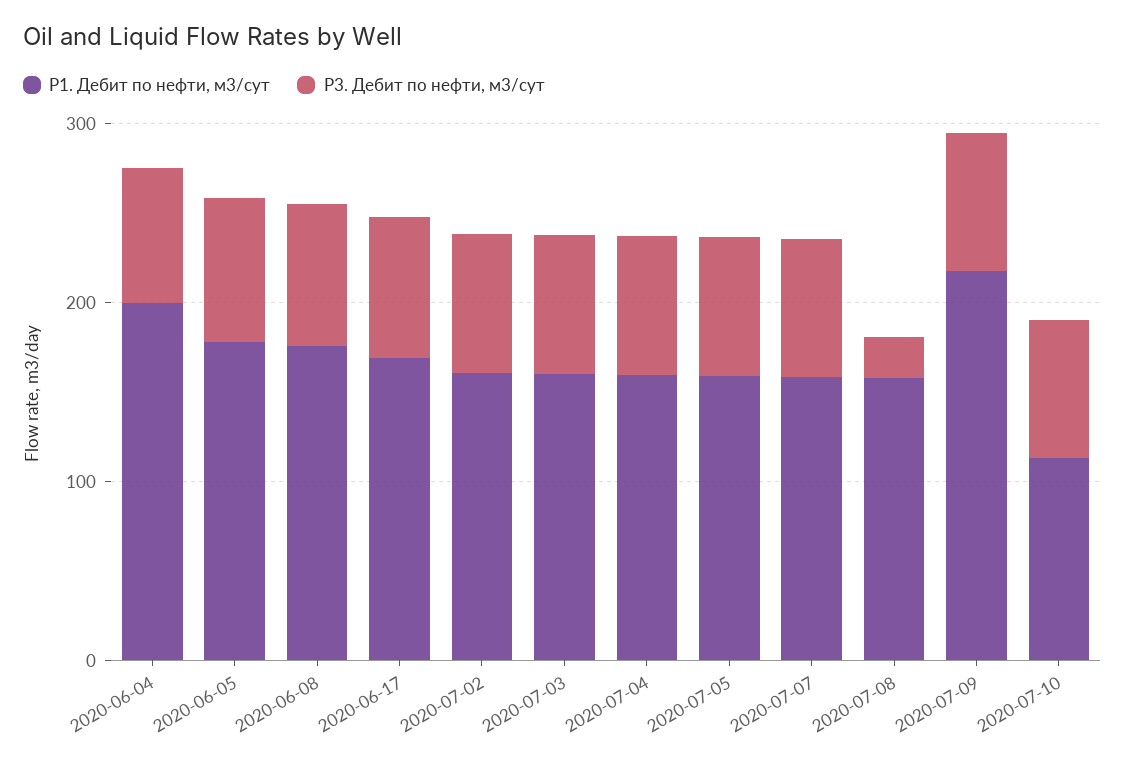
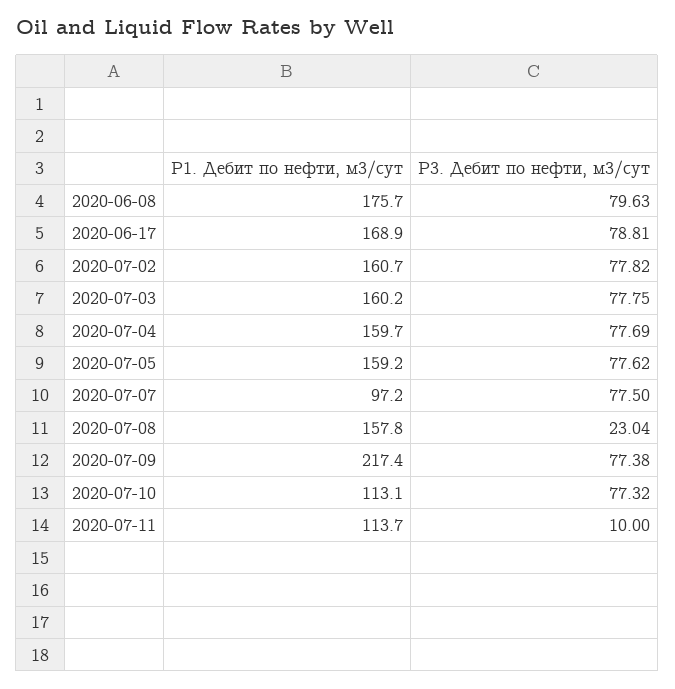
P1. Дебит по нефти, м3/сут, 2020-06-04: 200 -> none
P3. Дебит по нефти, м3/сут, 2020-06-04: 80 -> none
P1. Дебит по нефти, м3/сут, 2020-06-05: 180 -> none
P3. Дебит по нефти, м3/сут, 2020-06-05: 80 -> none
P1. Дебит по нефти, м3/сут, 2020-07-07: 160 -> 97.2
P1. Дебит по нефти, м3/сут, 2020-07-11: none -> 113.7
P3. Дебит по нефти, м3/сут, 2020-07-11: none -> 10

